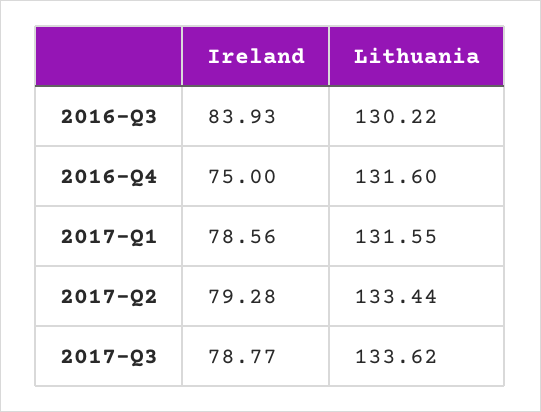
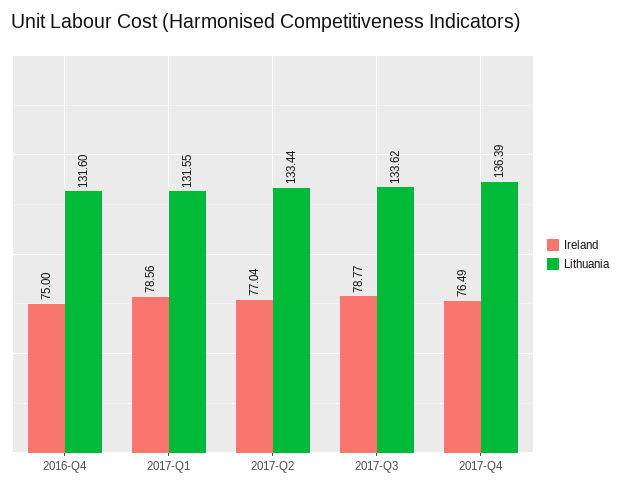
Ireland, 2016-Q3: 83.93 -> none
Lithuania, 2016-Q3: 130.22 -> none
Ireland, 2017-Q2: 79.28 -> 77.04
Ireland, 2017-Q4: none -> 76.49
Lithuania, 2017-Q4: none -> 136.39

